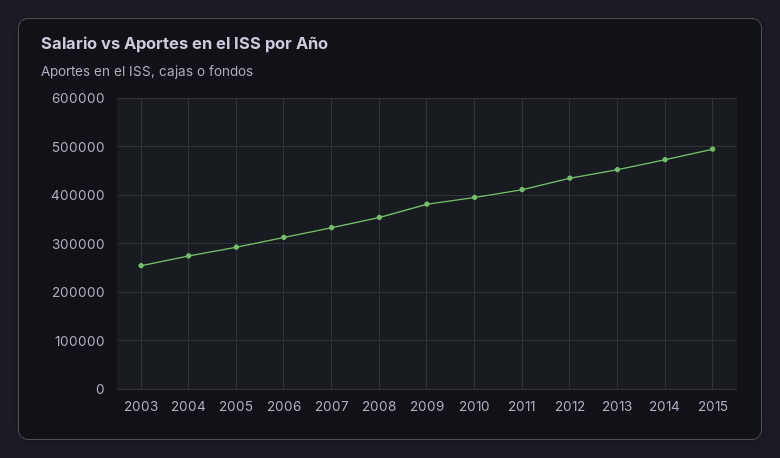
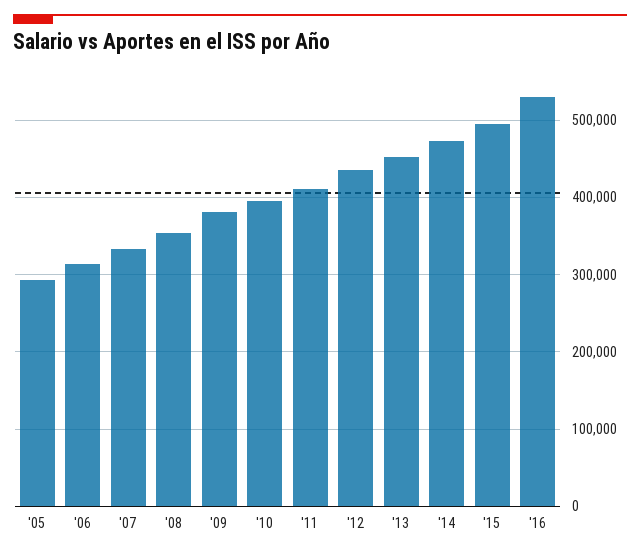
2003: 260000 -> none
2004: 280000 -> none
'16: none -> 530000

